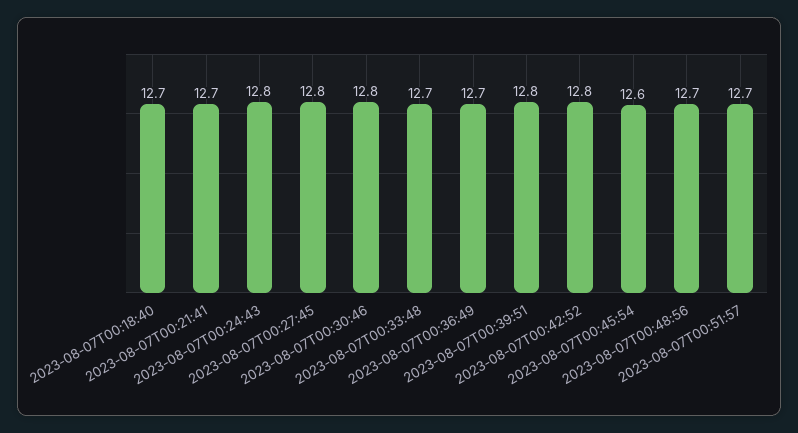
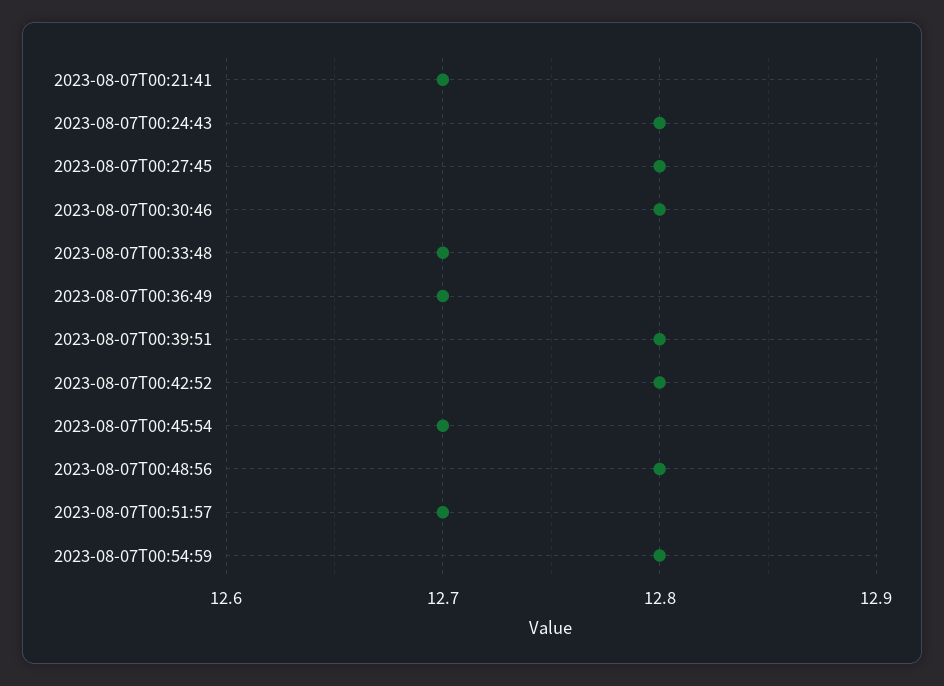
2023-08-07T00:18:40: 12.7 -> none
2023-08-07T00:45:54: 12.6 -> 12.7
2023-08-07T00:48:56: 12.7 -> 12.8
2023-08-07T00:54:59: none -> 12.8

